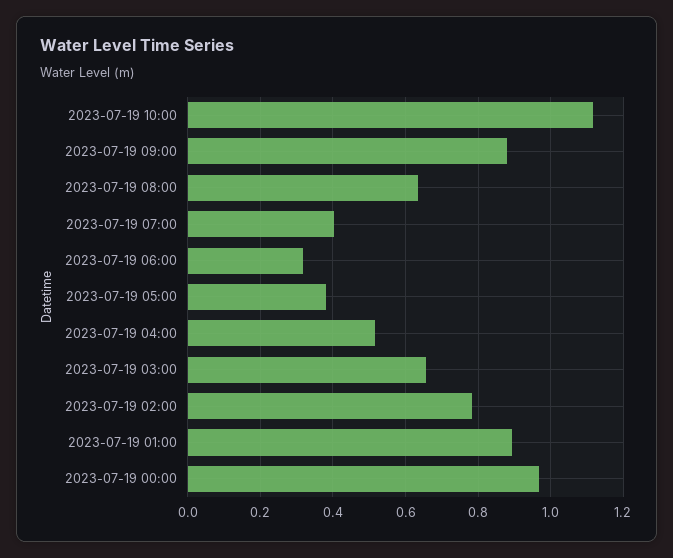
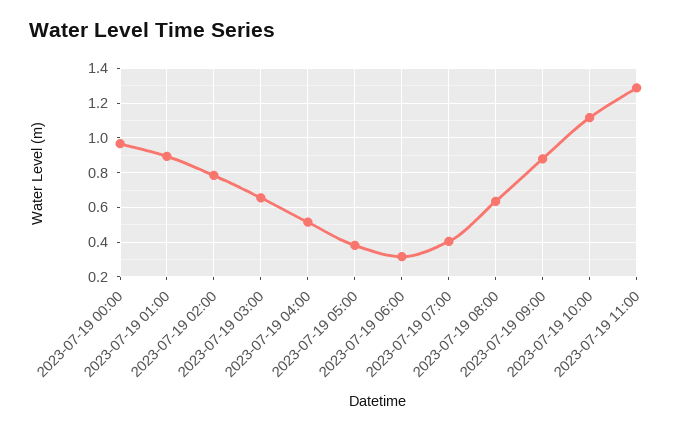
2023-07-19 11:00: none -> 1.3

